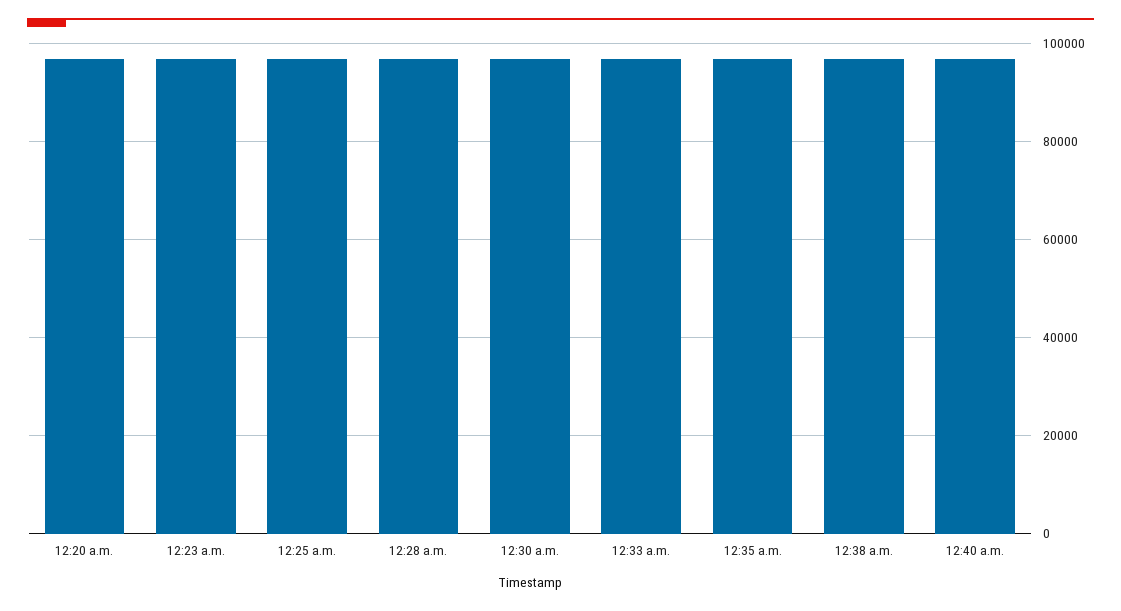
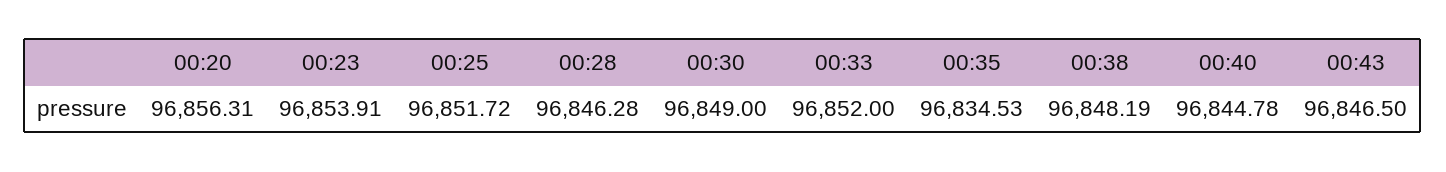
00:43: none -> 96846.5

